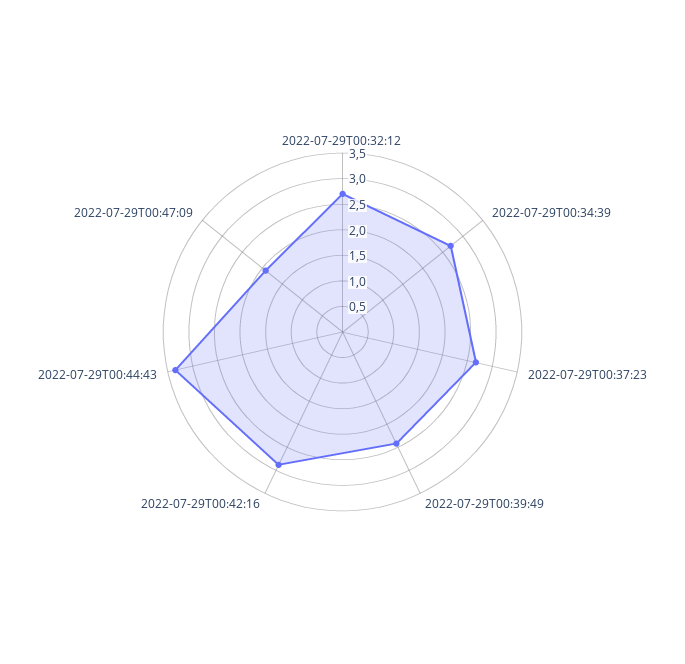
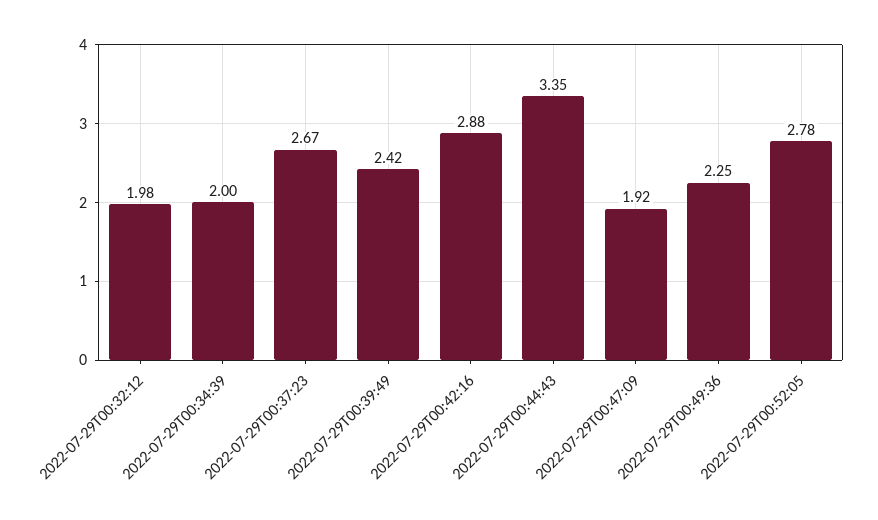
2022-07-29T00:32:12: 2.75 -> 1.98
2022-07-29T00:34:39: 2.75 -> 2
2022-07-29T00:49:36: none -> 2.25
2022-07-29T00:52:05: none -> 2.78

